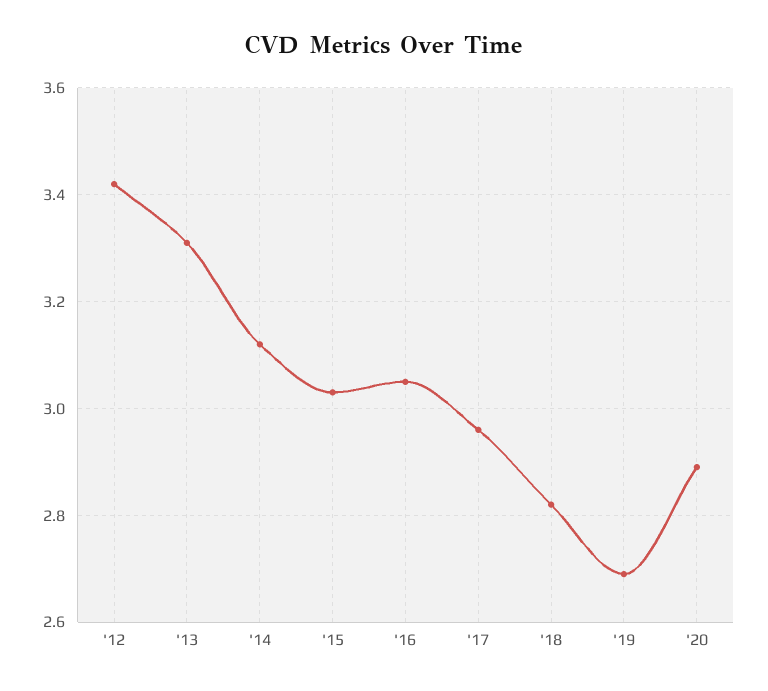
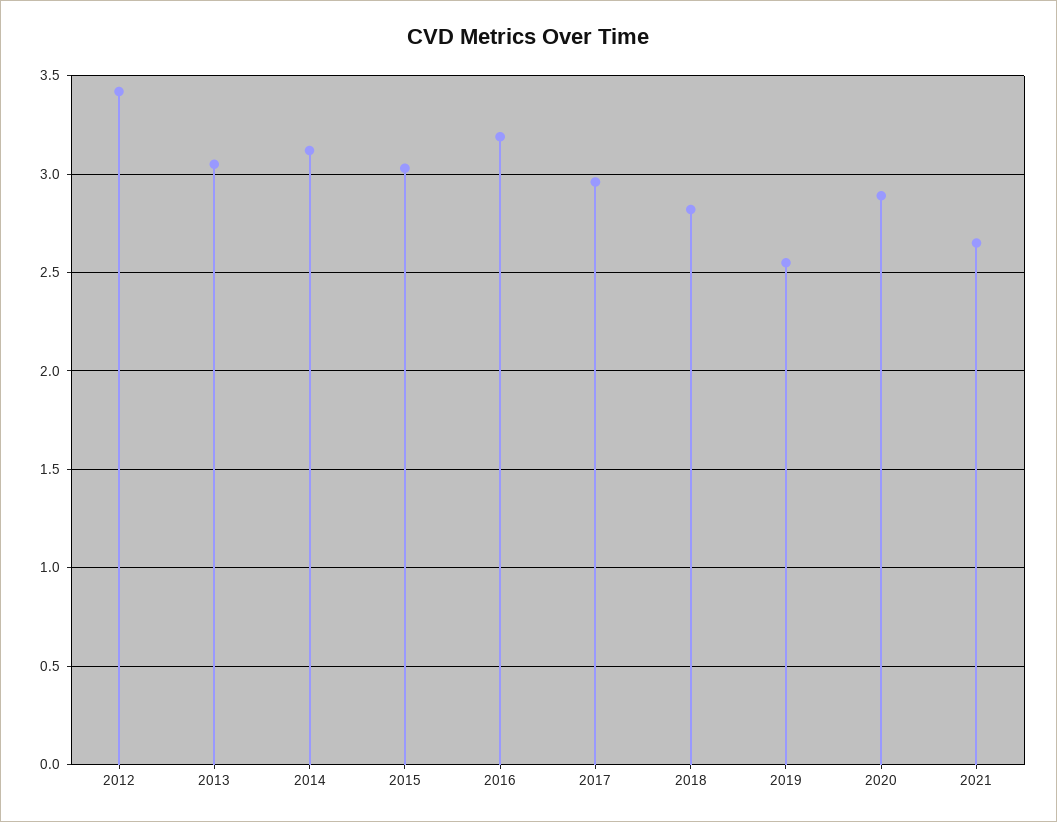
'13: 3.3 -> 3.05
'16: 3.05 -> 3.2
'19: 2.7 -> 2.55
2021: none -> 2.65

